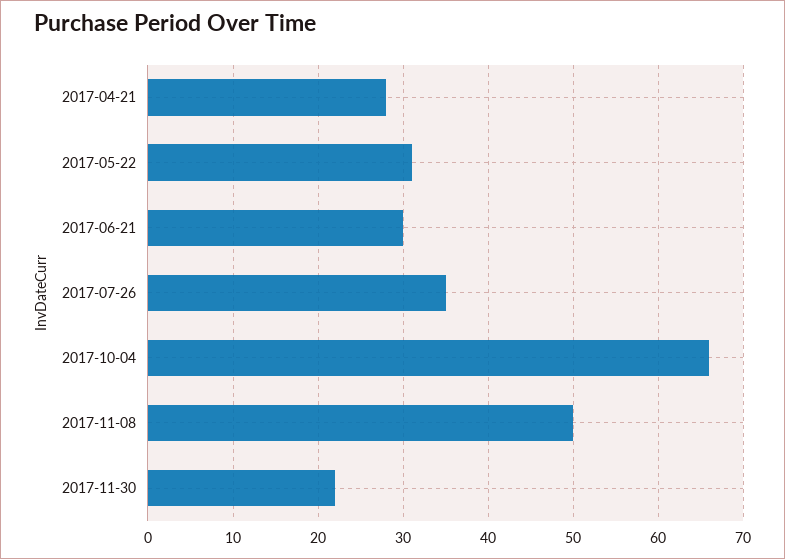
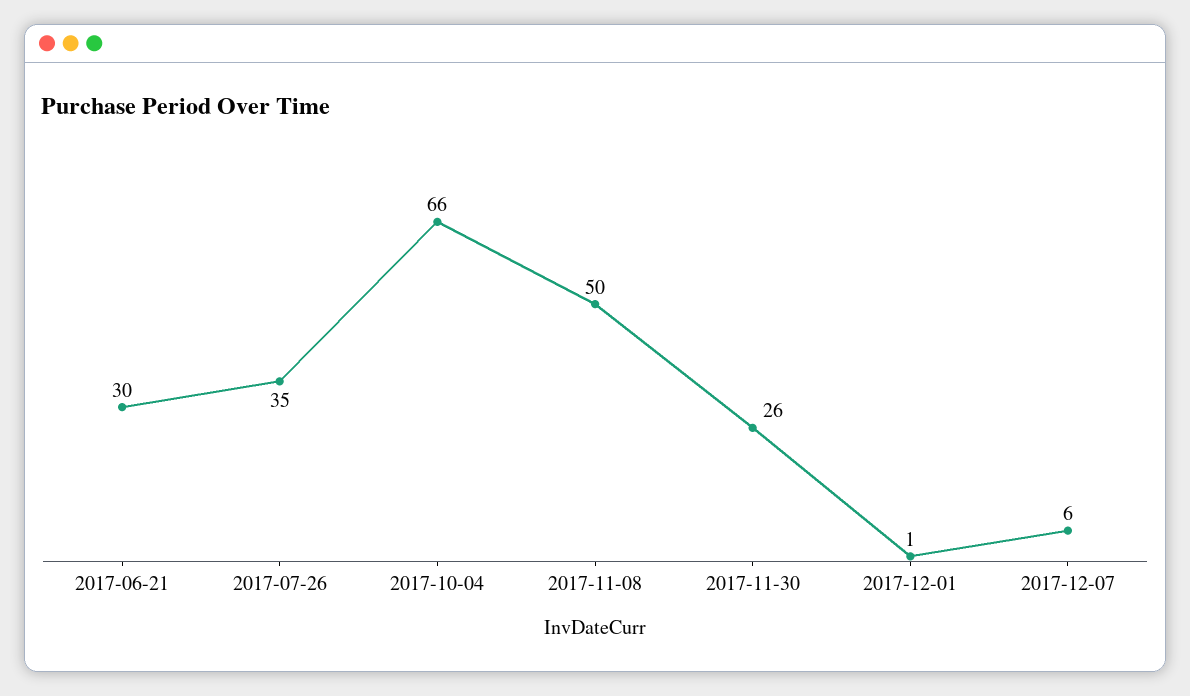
2017-04-21: 28 -> none
2017-05-22: 31 -> none
2017-11-30: 22 -> 26
2017-12-01: none -> 1
2017-12-07: none -> 6

